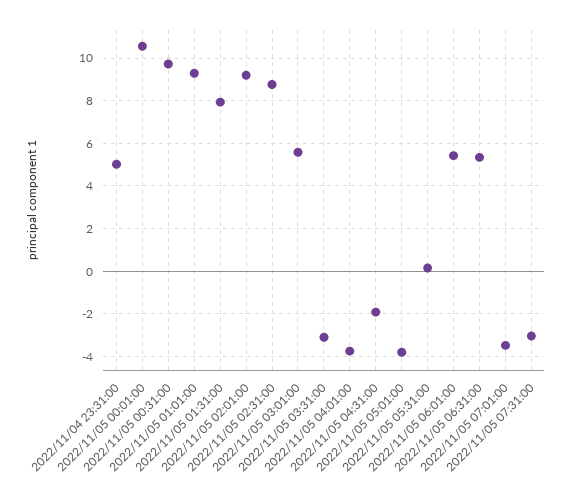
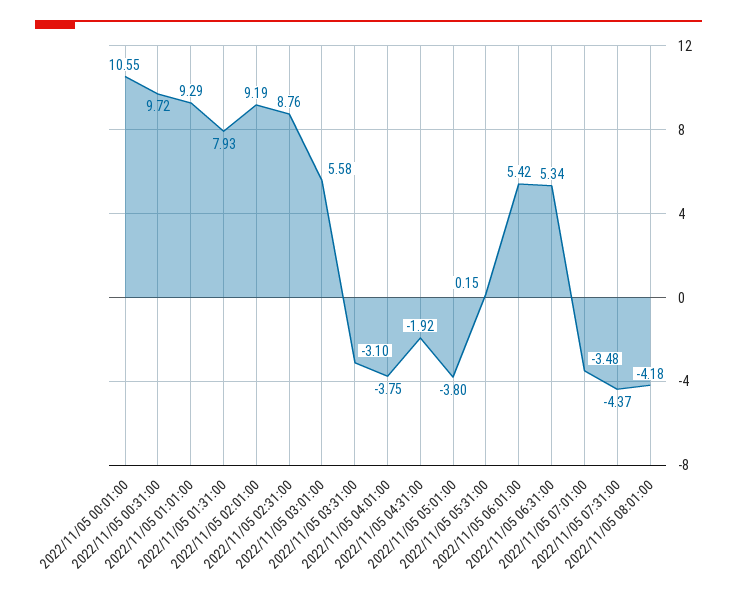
2022/11/04 23:31:00: 5 -> none
2022/11/05 07:31:00: -3 -> -4.37
2022/11/05 08:01:00: none -> -4.18

